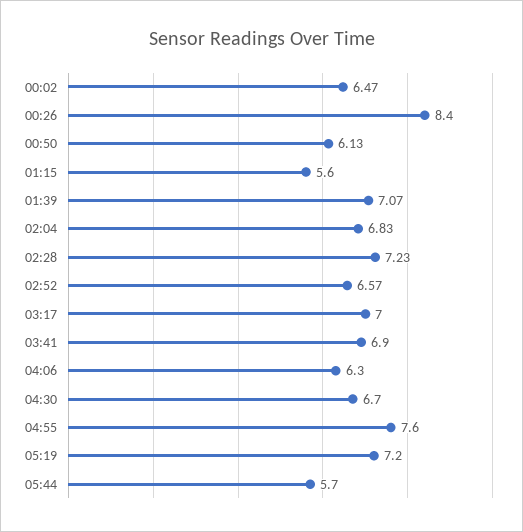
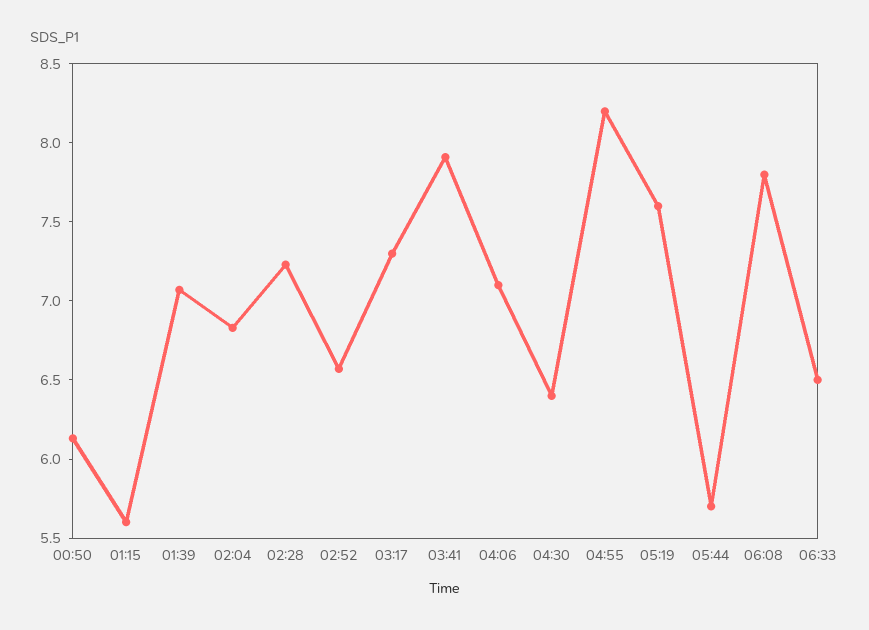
00:02: 6.47 -> none
00:26: 8.4 -> none
03:17: 7 -> 7.3
03:41: 6.9 -> 7.9
04:06: 6.3 -> 7.1
04:30: 6.7 -> 6.4
04:55: 7.6 -> 8.2
05:19: 7.2 -> 7.6
06:08: none -> 7.8
06:33: none -> 6.5

